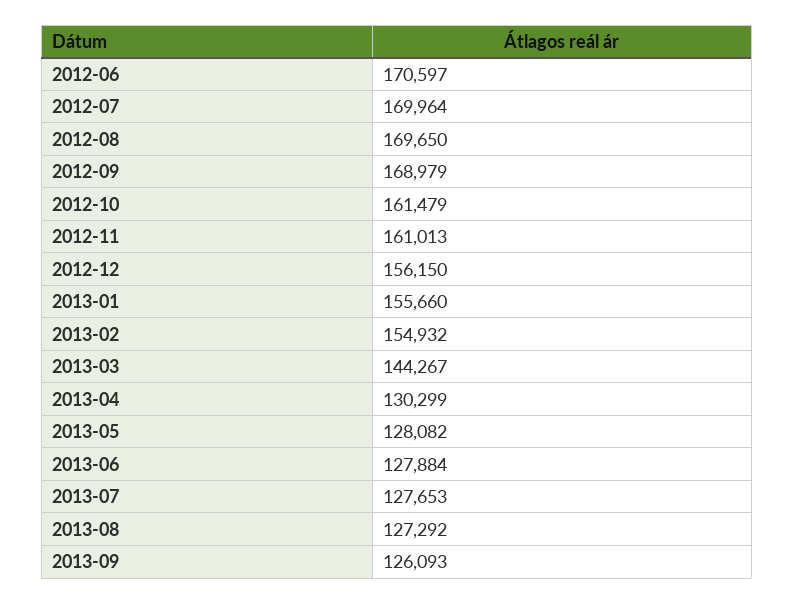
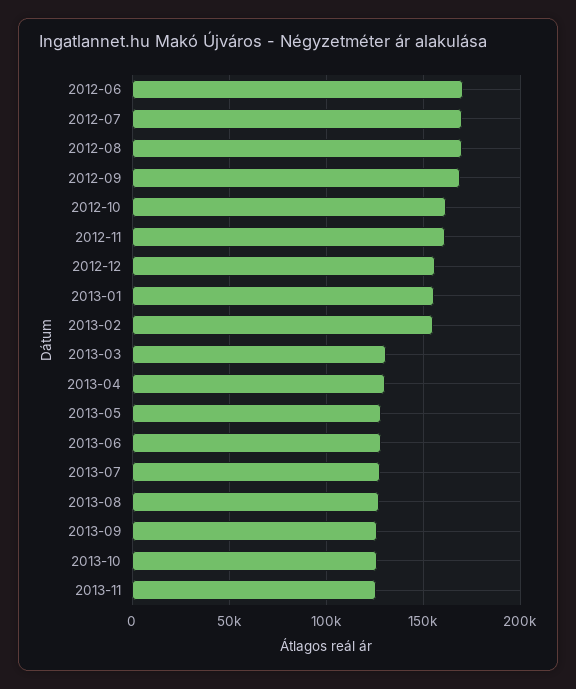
2013-03: 144267 -> 130000
2013-10: none -> 125000
2013-11: none -> 125000

